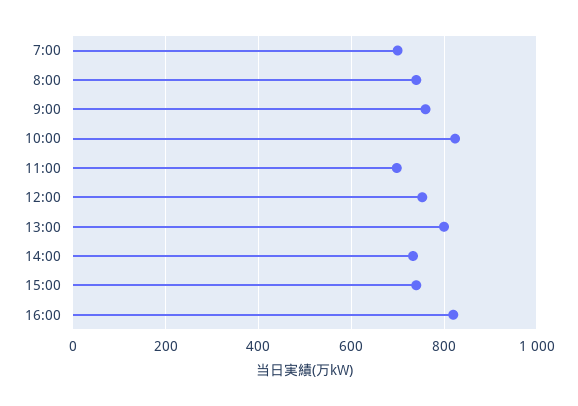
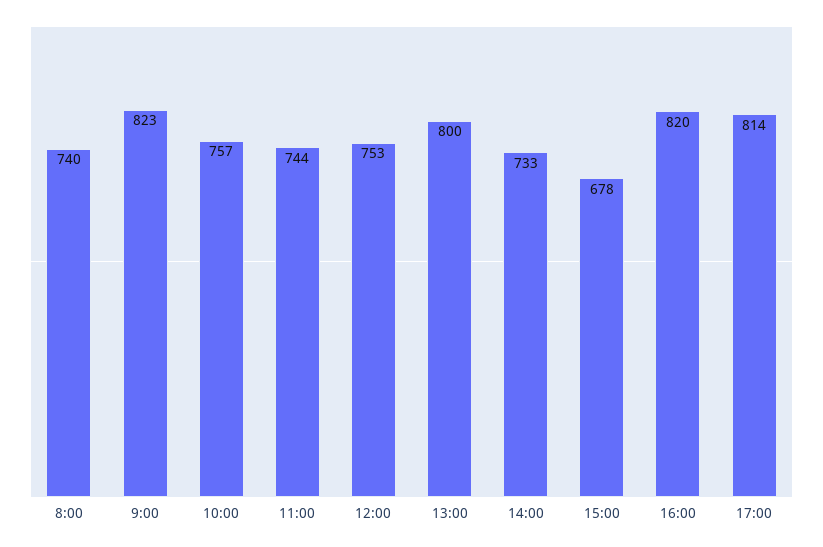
7:00: 700 -> none
9:00: 760 -> 823
10:00: 820 -> 757
11:00: 700 -> 744
15:00: 740 -> 678
17:00: none -> 814

